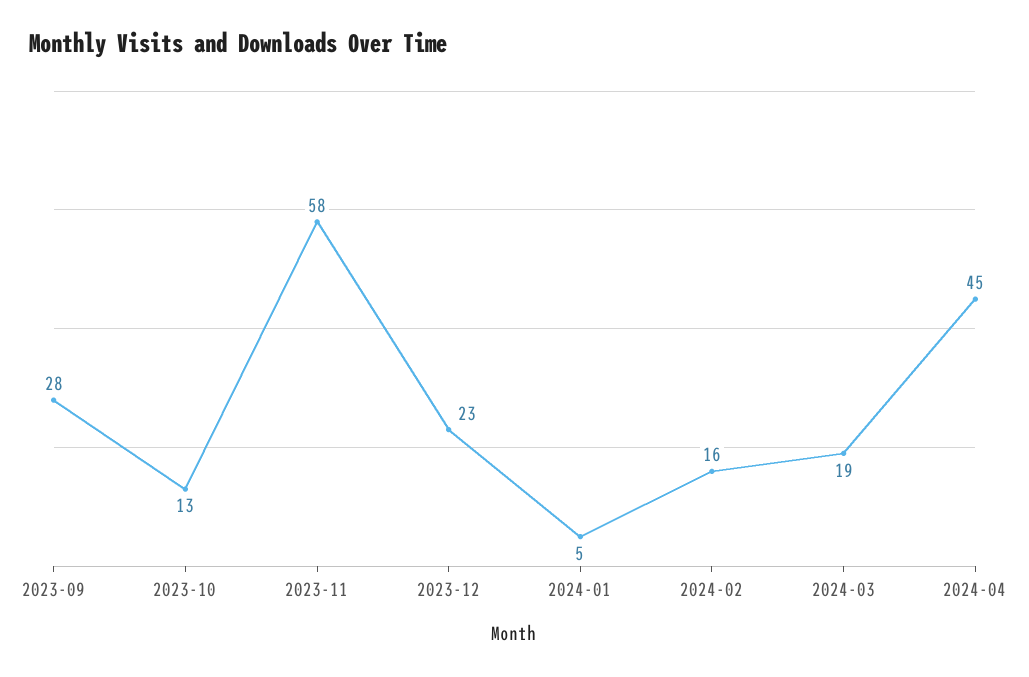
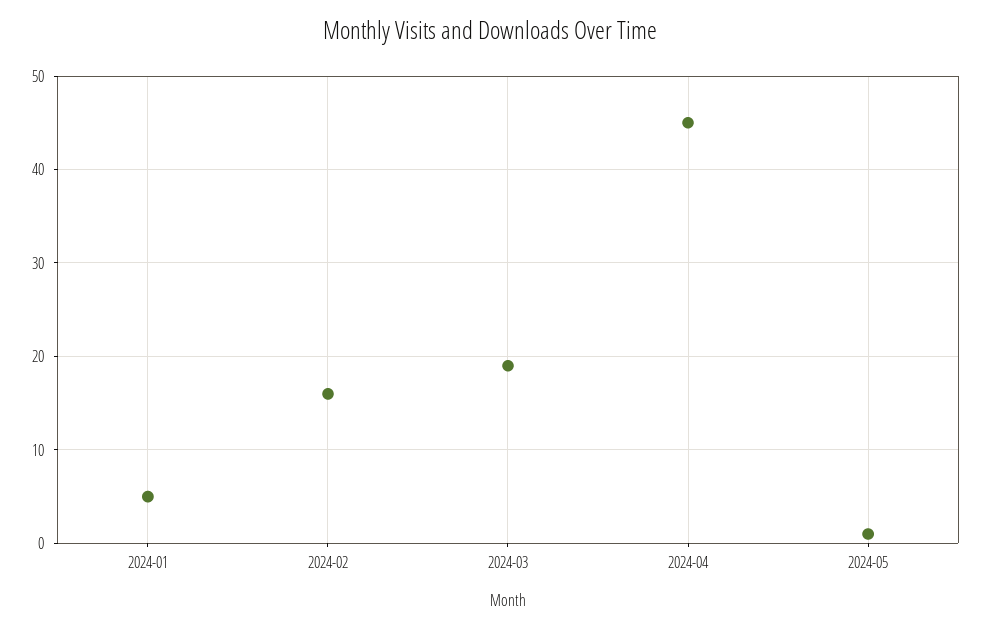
2023-09: 28 -> none
2023-10: 13 -> none
2023-11: 58 -> none
2023-12: 23 -> none
2024-05: none -> 1

